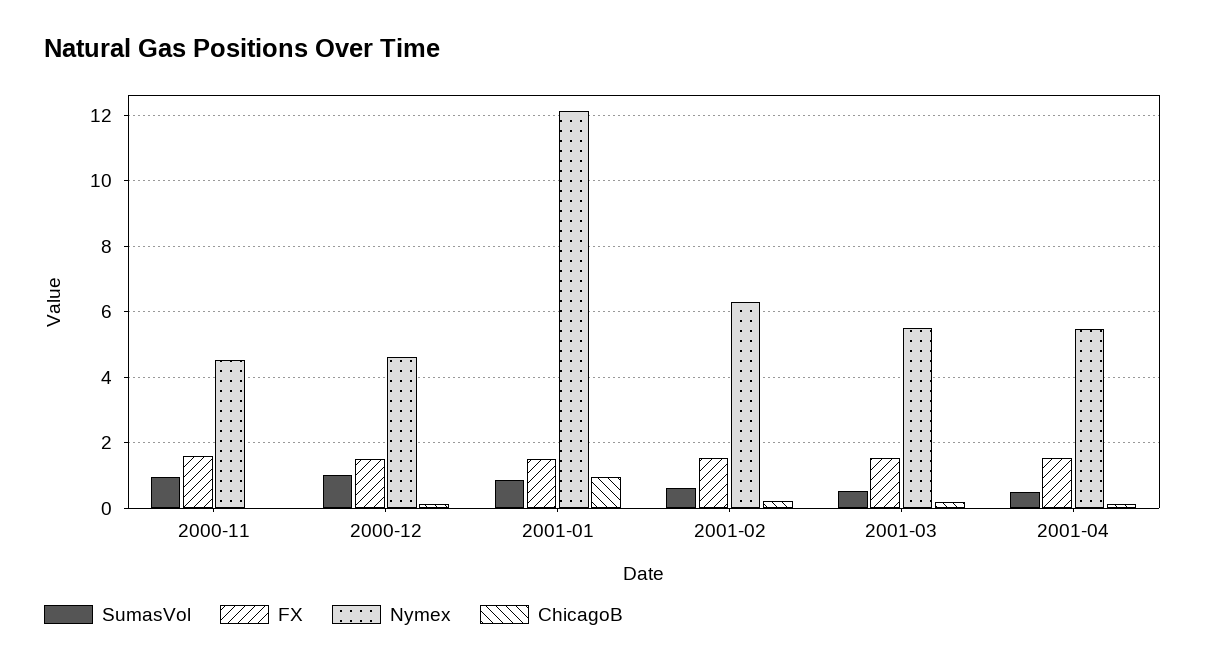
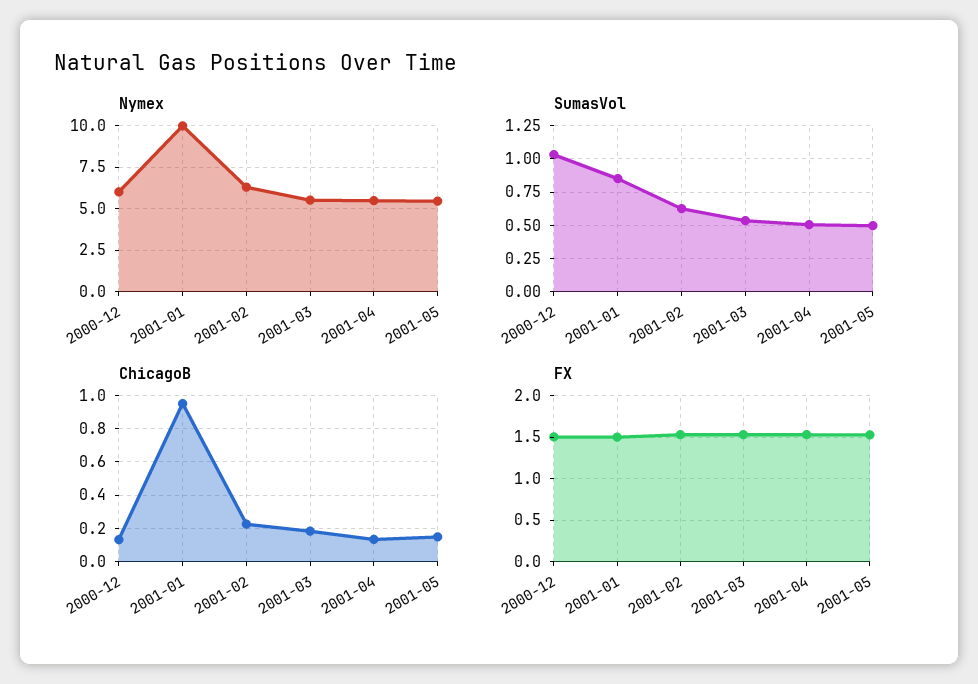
SumasVol, 2000-11: 1 -> none
FX, 2000-11: 1.6 -> none
Nymex, 2000-11: 4.6 -> none
ChicagoB, 2000-11: 0 -> none
Nymex, 2000-12: 4.6 -> 6
Nymex, 2001-01: 12.2 -> 10
Nymex, 2001-05: none -> 5.5
SumasVol, 2001-05: none -> 0.5
ChicagoB, 2001-05: none -> 0.15
FX, 2001-05: none -> 1.5

